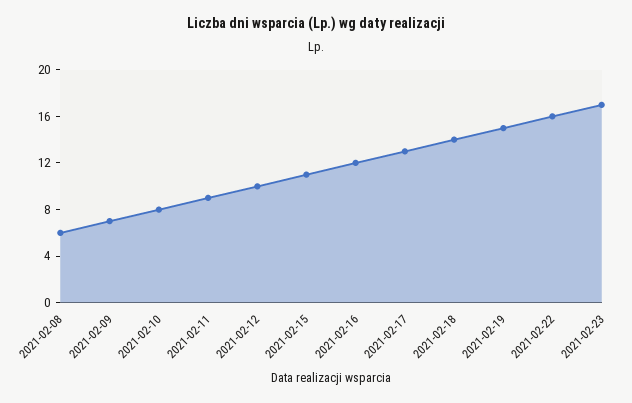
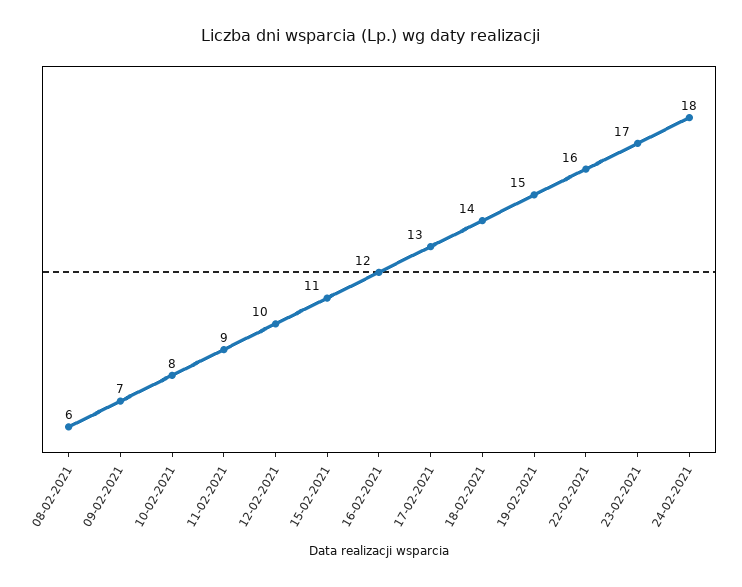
24-02-2021: none -> 18

